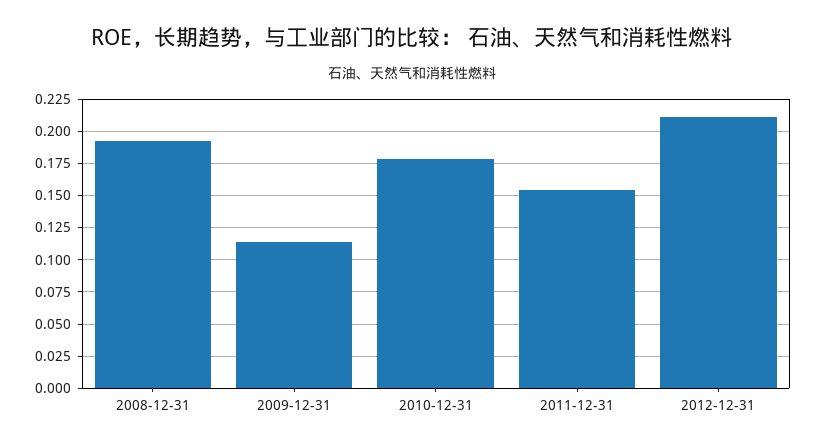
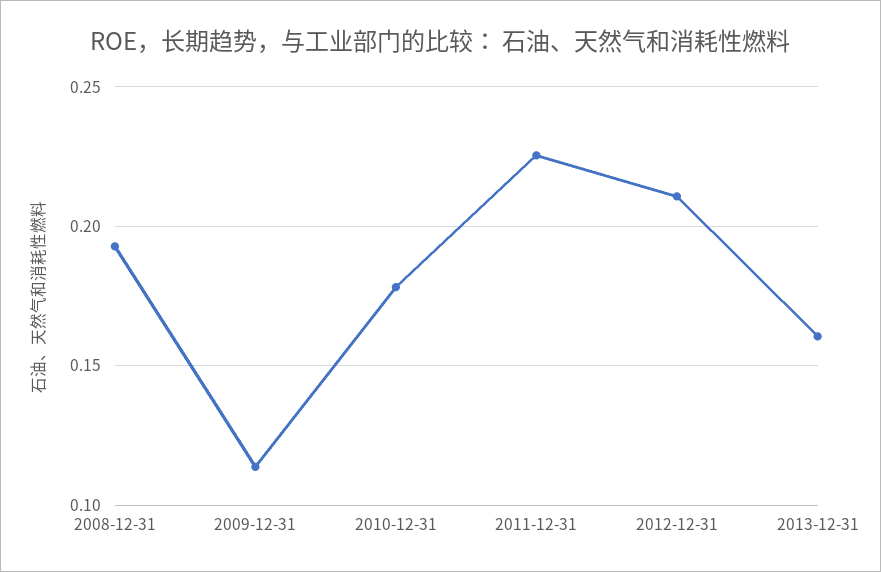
2011-12-31: 0.155 -> 0.225
2013-12-31: none -> 0.16

